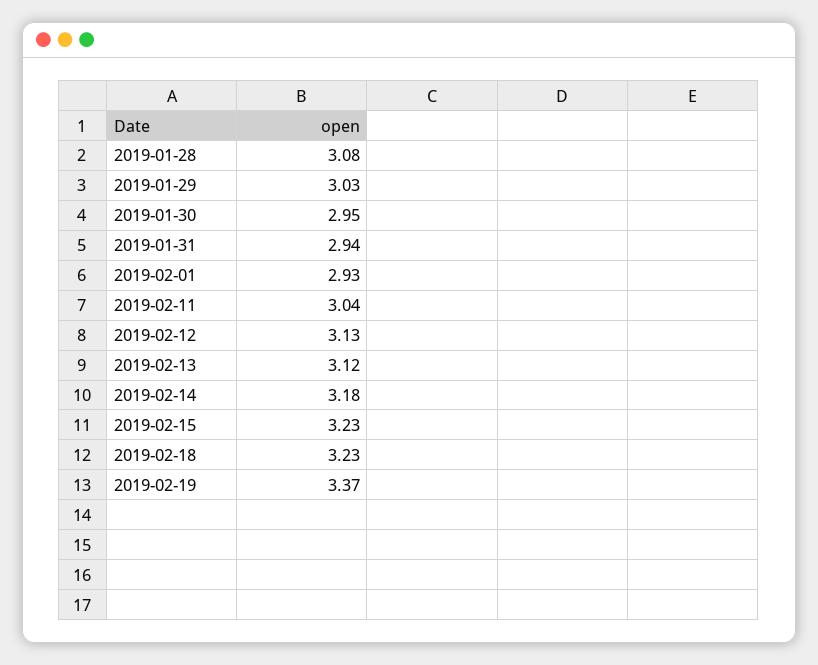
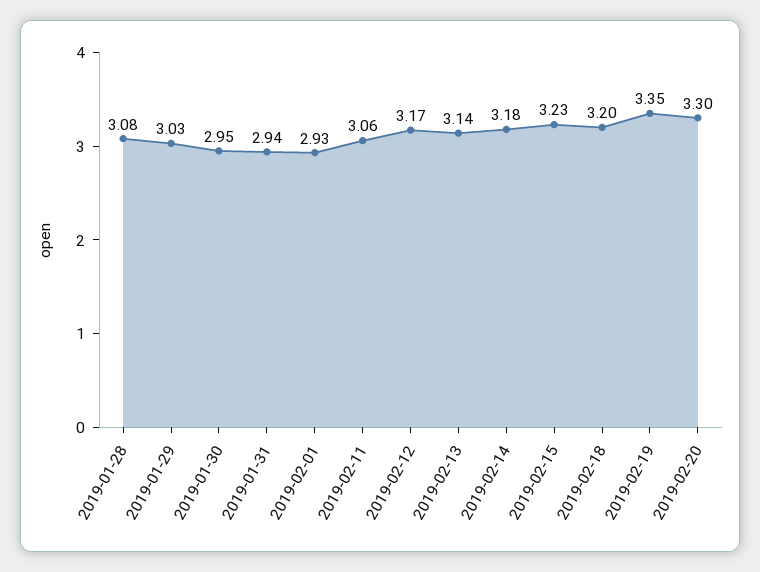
2019-02-11: 3.04 -> 3.06
2019-02-12: 3.13 -> 3.17
2019-02-13: 3.12 -> 3.14
2019-02-18: 3.23 -> 3.2
2019-02-19: 3.37 -> 3.35
2019-02-20: none -> 3.3

